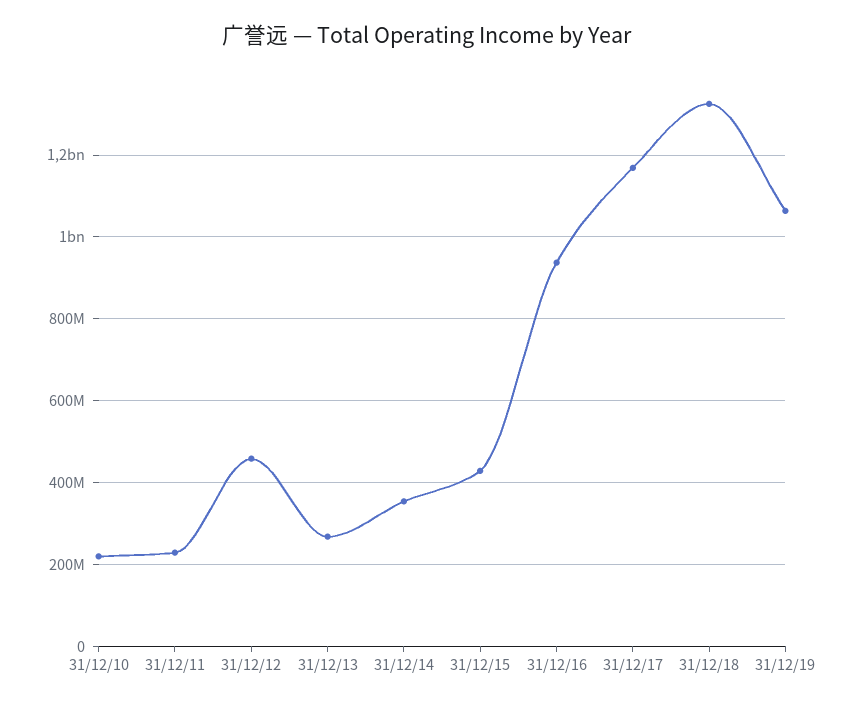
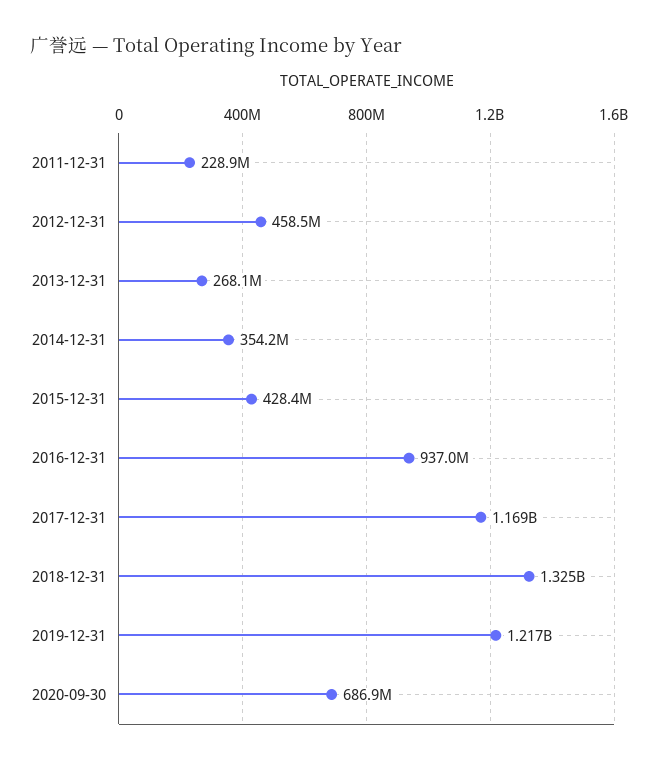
31/12/10: 220000000 -> none
31/12/19: 1060000000 -> 1217000000
2020-09-30: none -> 686900000

